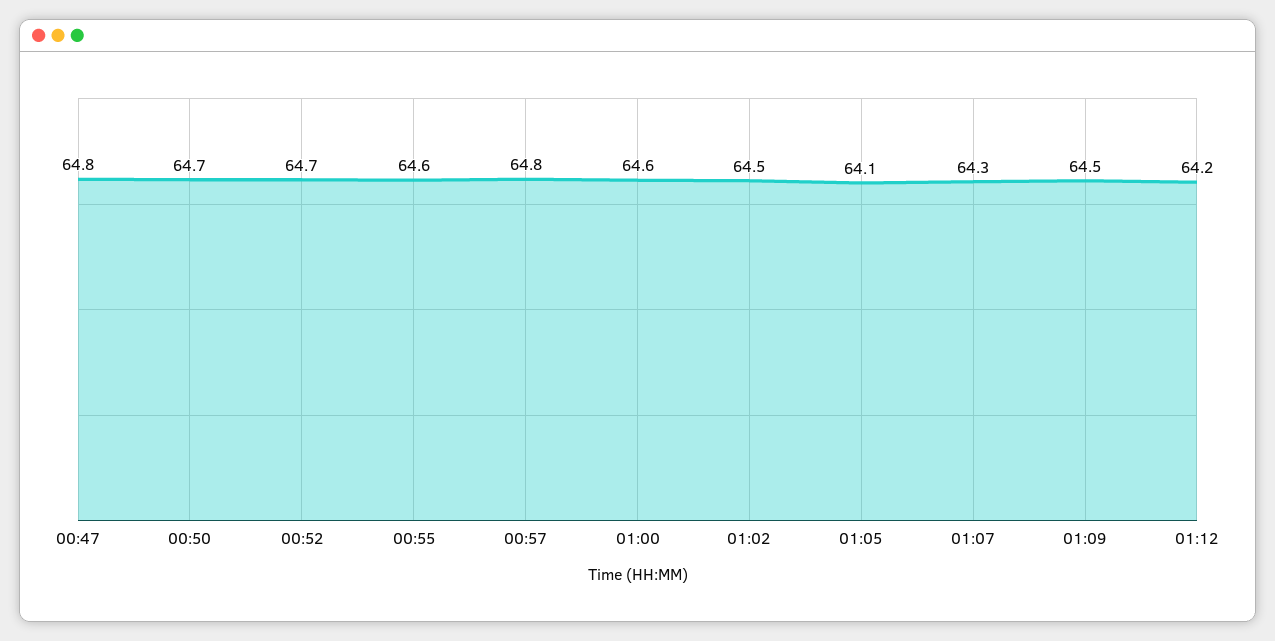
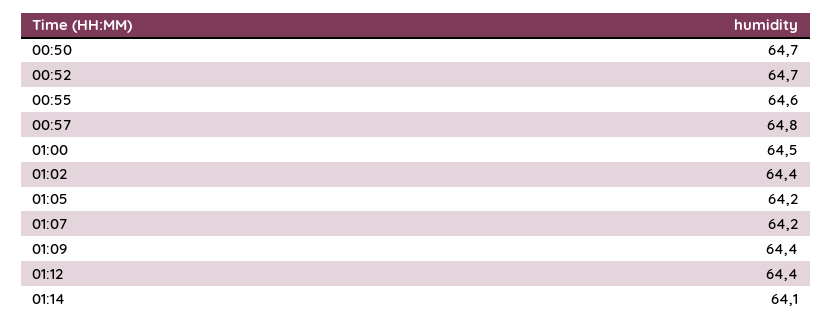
00:47: 64.8 -> none
01:00: 64.6 -> 64.5
01:02: 64.5 -> 64.4
01:05: 64.1 -> 64.2
01:07: 64.3 -> 64.2
01:09: 64.5 -> 64.4
01:12: 64.2 -> 64.4
01:14: none -> 64.1

